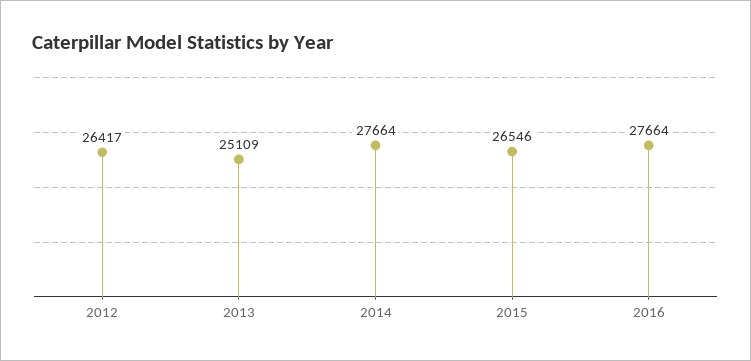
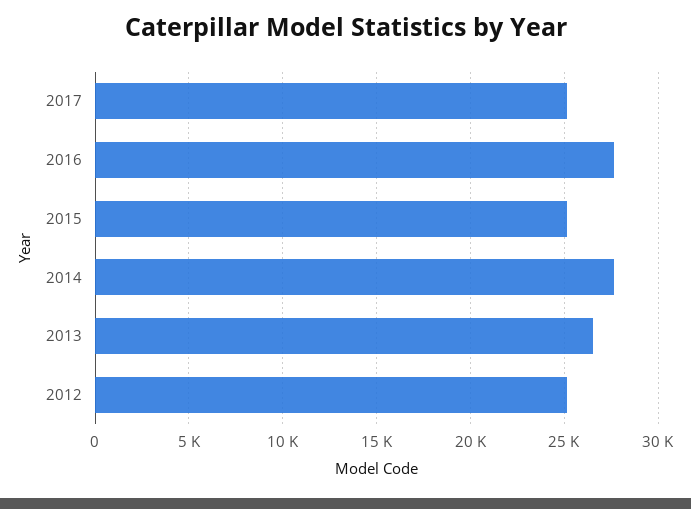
2012: 26417 -> 25000
2013: 25109 -> 26500
2015: 26546 -> 25000
2017: none -> 25000

